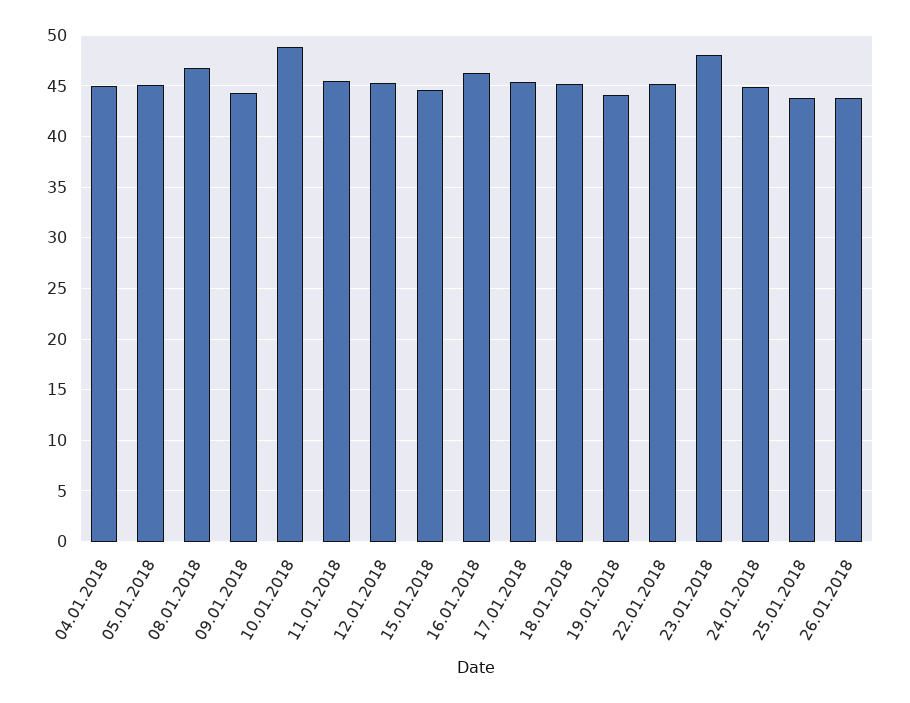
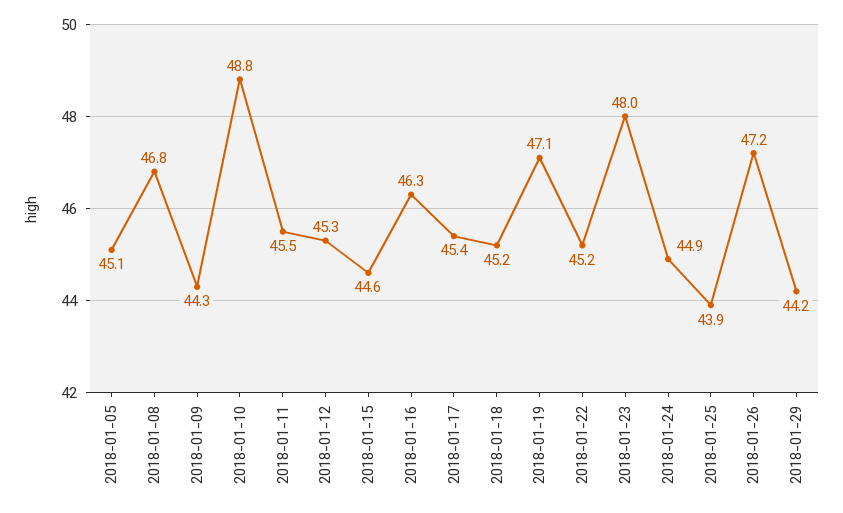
04.01.2018: 45 -> none
19.01.2018: 44 -> 47.1
26.01.2018: 44 -> 47.2
2018-01-29: none -> 44.2

